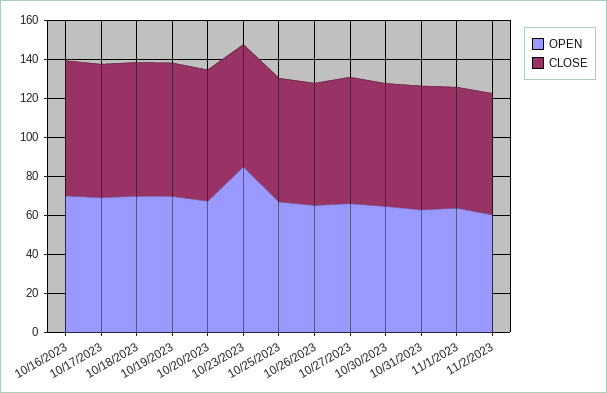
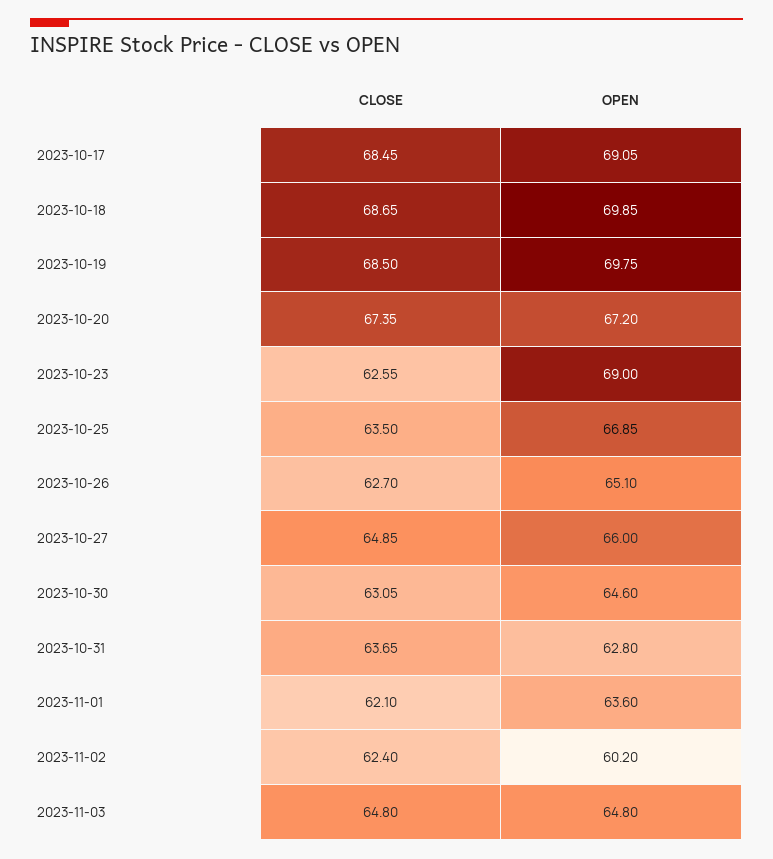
OPEN, 10/16/2023: 70 -> none
CLOSE, 10/16/2023: 70 -> none
OPEN, 10/23/2023: 85 -> 69
CLOSE, 2023-11-03: none -> 64.8
OPEN, 2023-11-03: none -> 64.8

